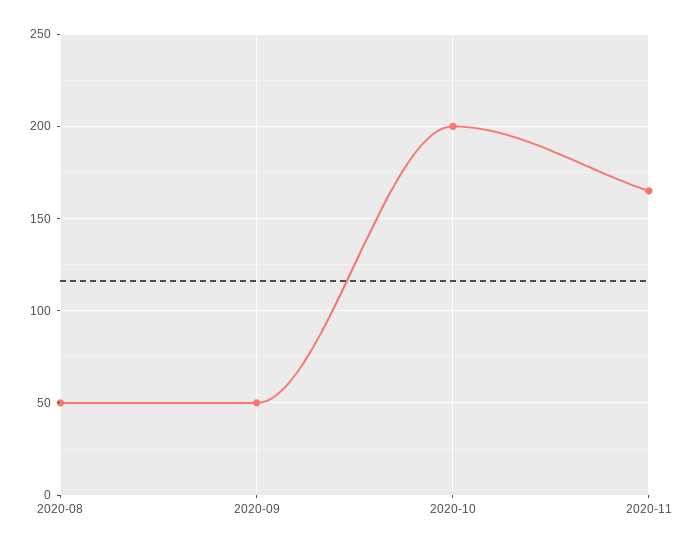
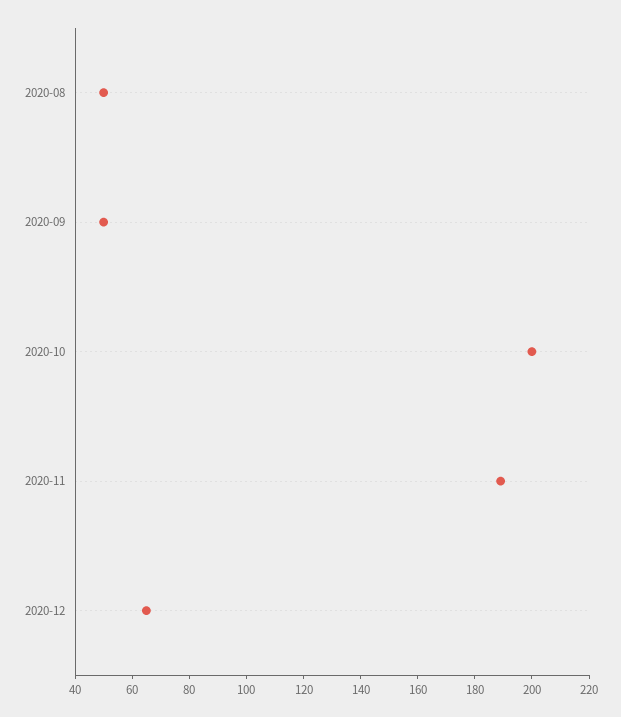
2020-11: 165 -> 190
2020-12: none -> 65

